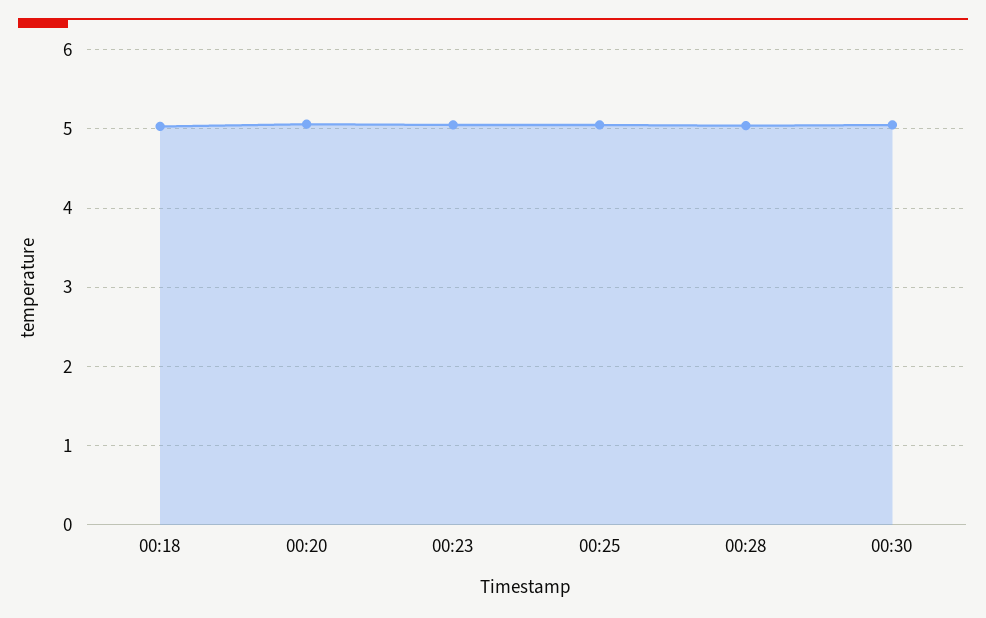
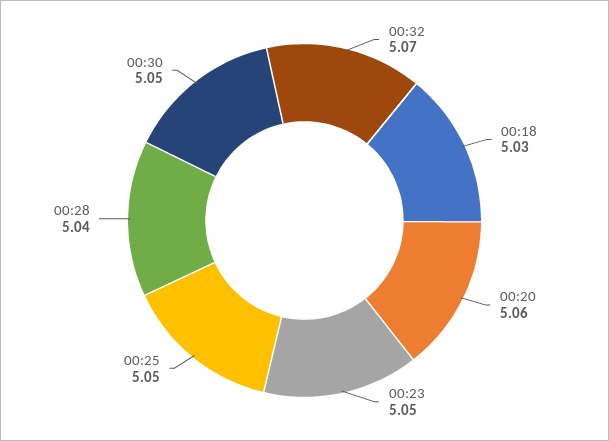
00:32: none -> 5.07

